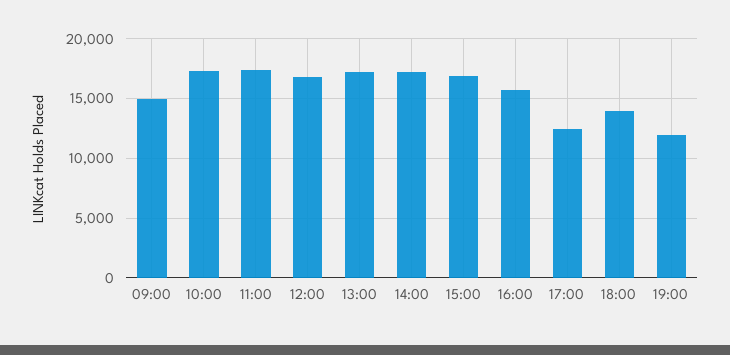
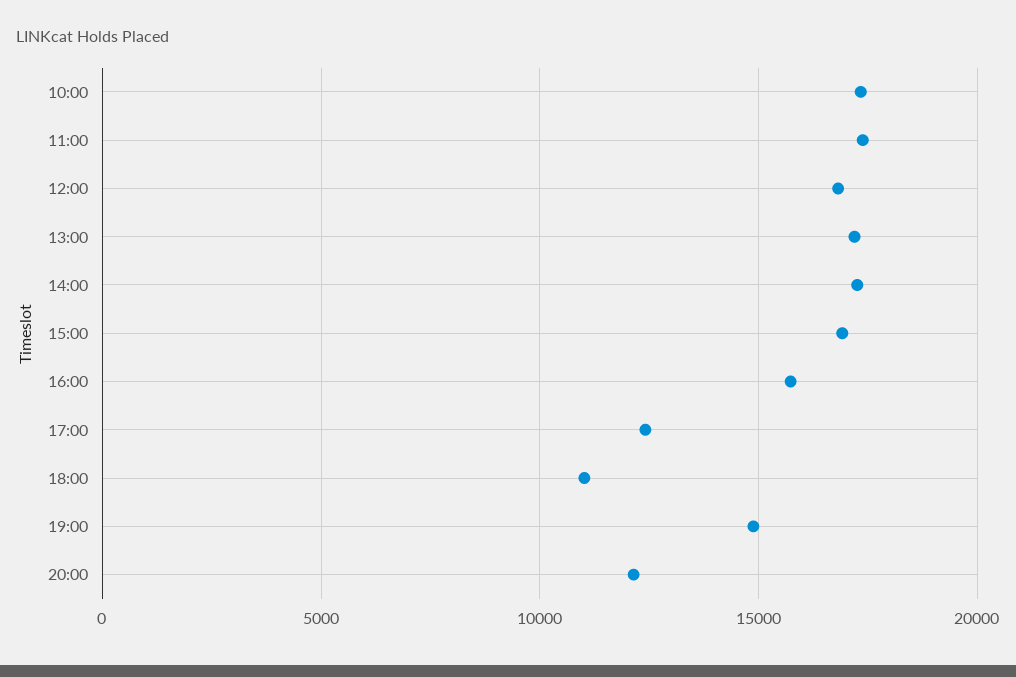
09:00: 15000 -> none
18:00: 14000 -> 11000
19:00: 12000 -> 15000
20:00: none -> 12000

